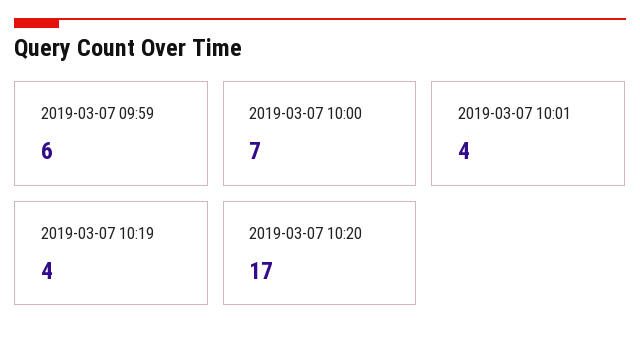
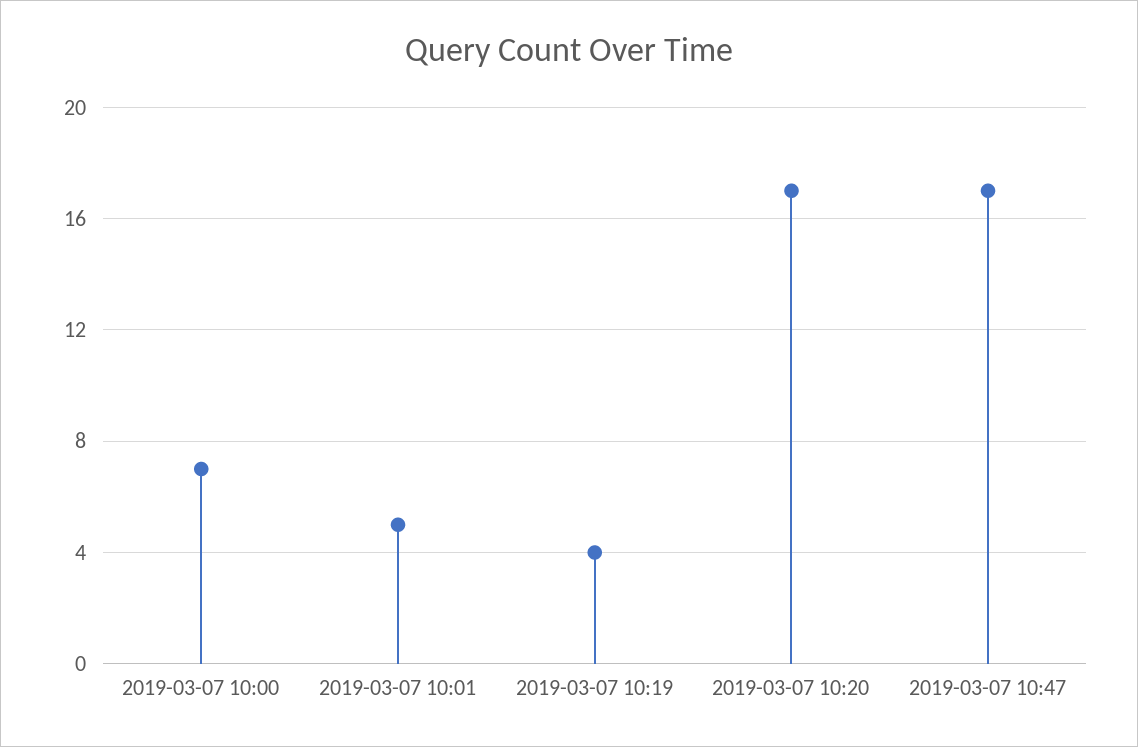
2019-03-07 09:59: 6 -> none
2019-03-07 10:01: 4 -> 5
2019-03-07 10:47: none -> 17

